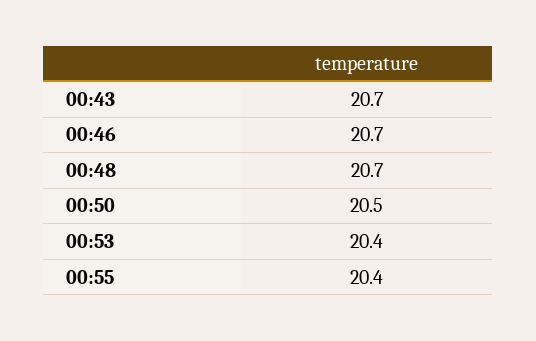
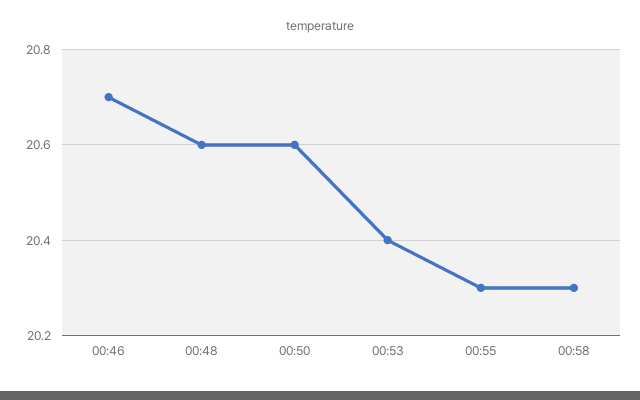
00:43: 20.7 -> none
00:48: 20.7 -> 20.6
00:50: 20.5 -> 20.6
00:55: 20.4 -> 20.3
00:58: none -> 20.3

